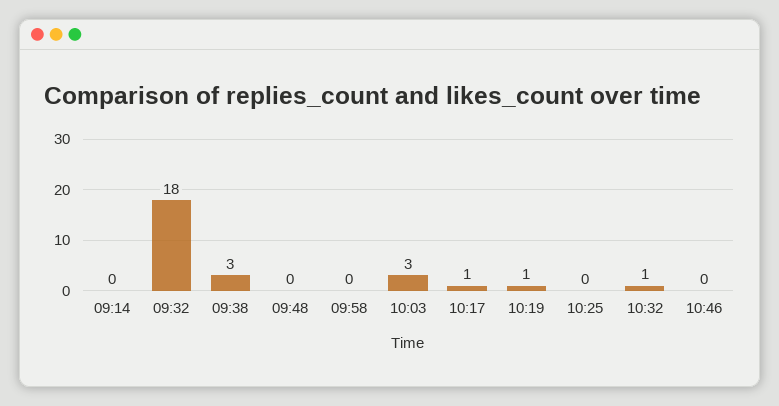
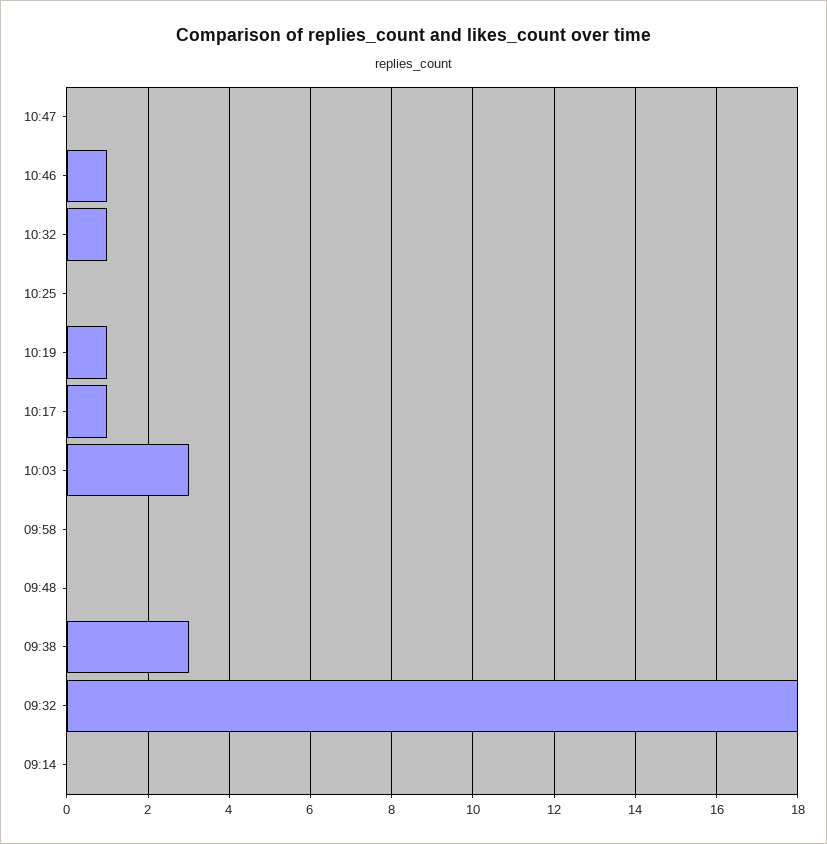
10:46: 0 -> 1
10:47: none -> 0

